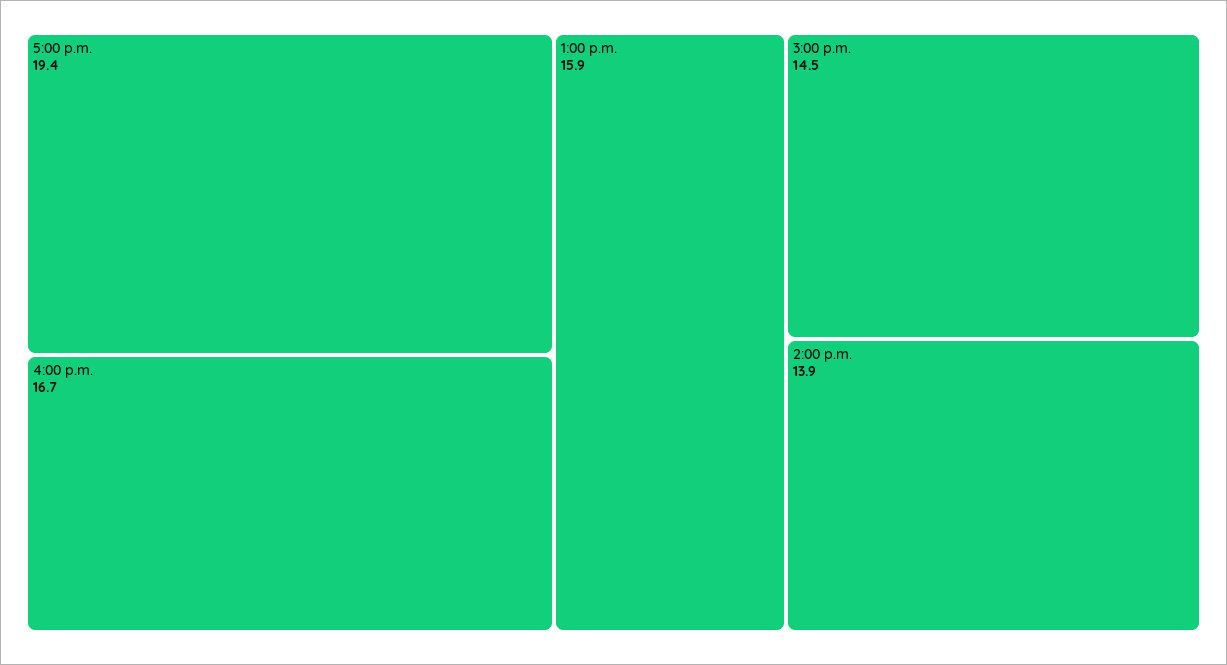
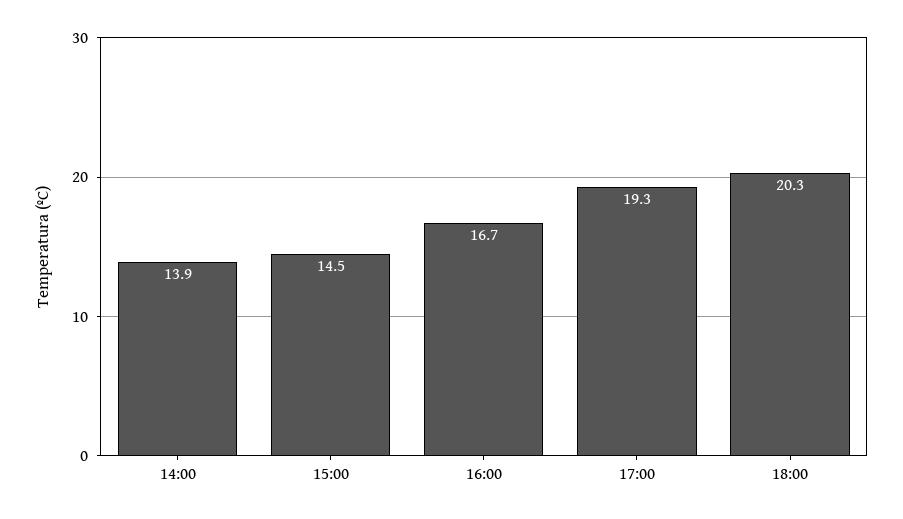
5:00 p.m.: 19.4 -> 19.3
1:00 p.m.: 15.9 -> none
18:00: none -> 20.3

